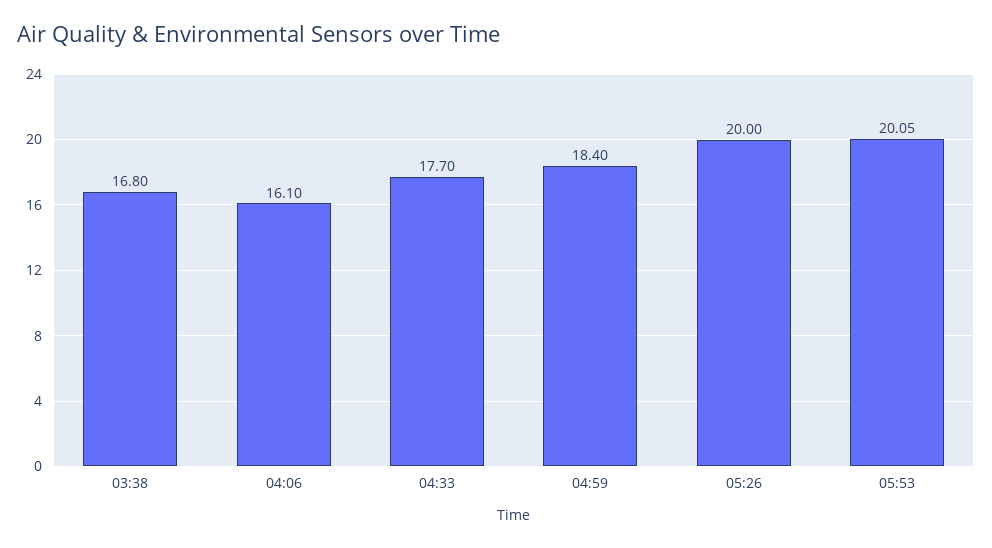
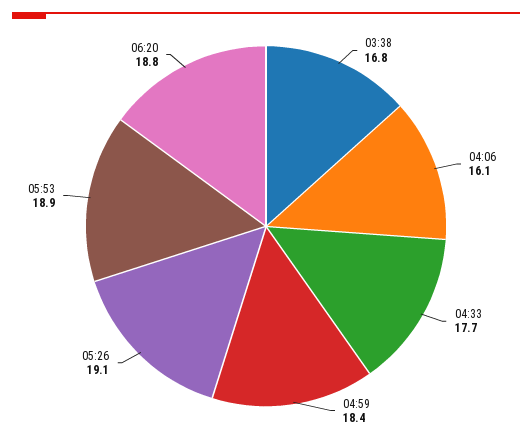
05:26: 20 -> 19.1
05:53: 20.05 -> 18.9
06:20: none -> 18.8

